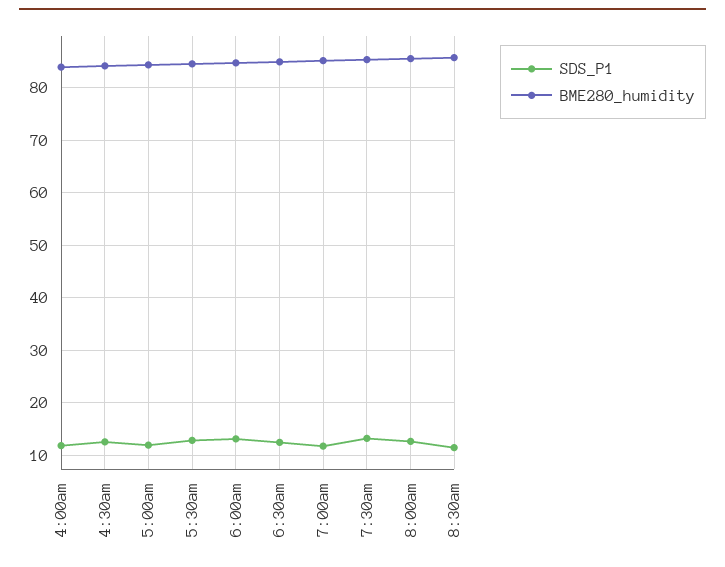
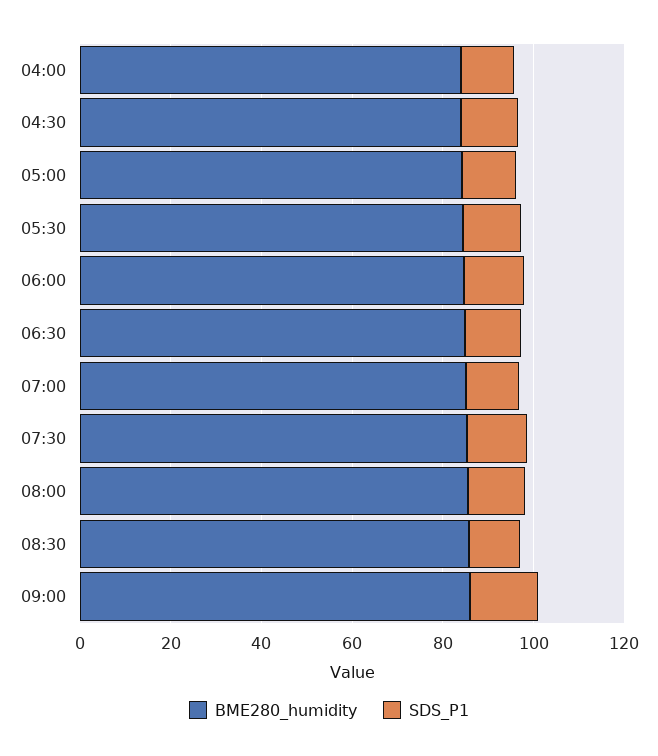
BME280_humidity, 09:00: none -> 85
SDS_P1, 09:00: none -> 15

